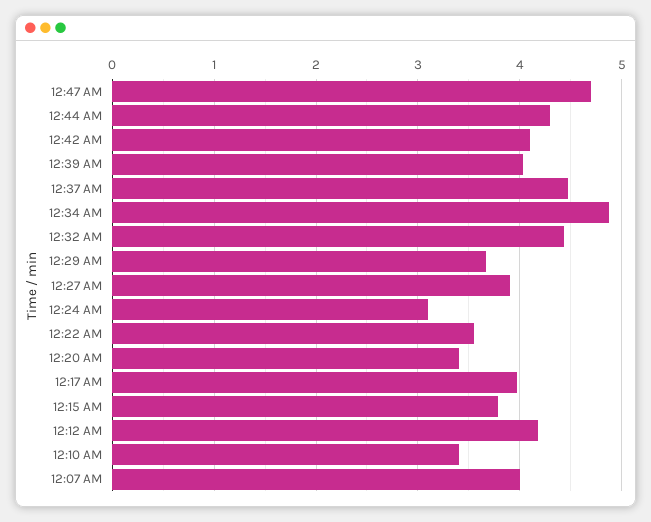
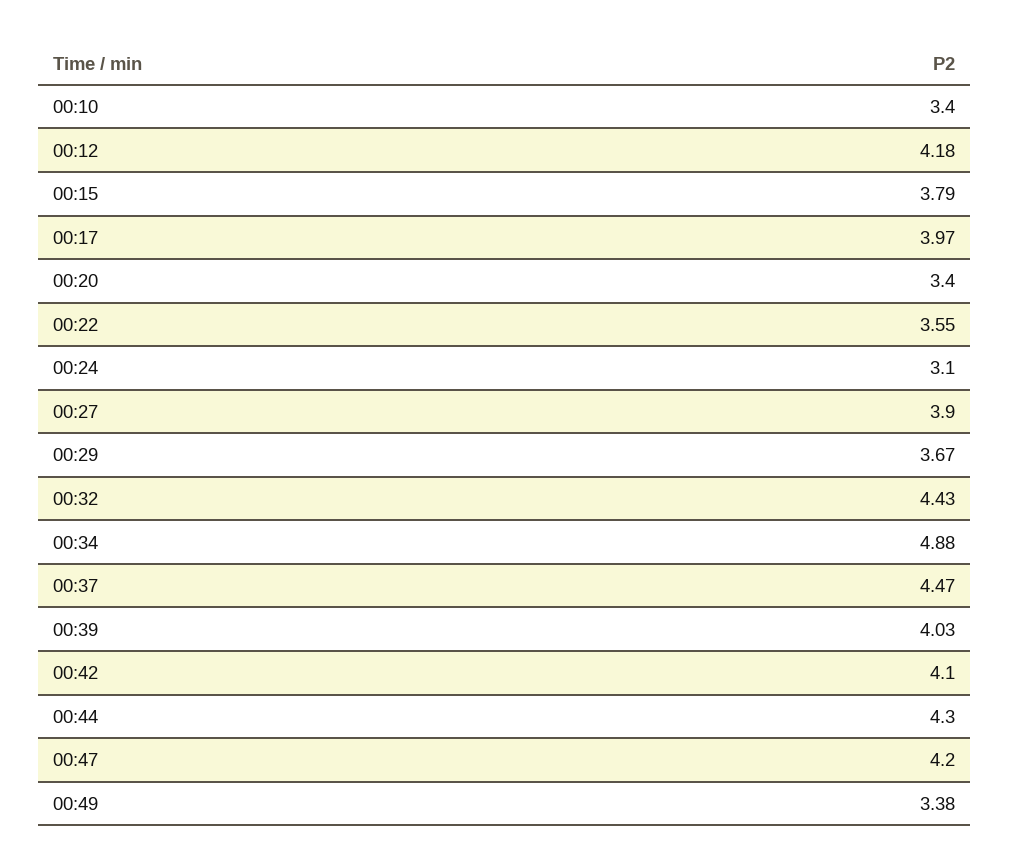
12:47 AM: 4.7 -> 4.2
12:07 AM: 4 -> none
00:49: none -> 3.38

